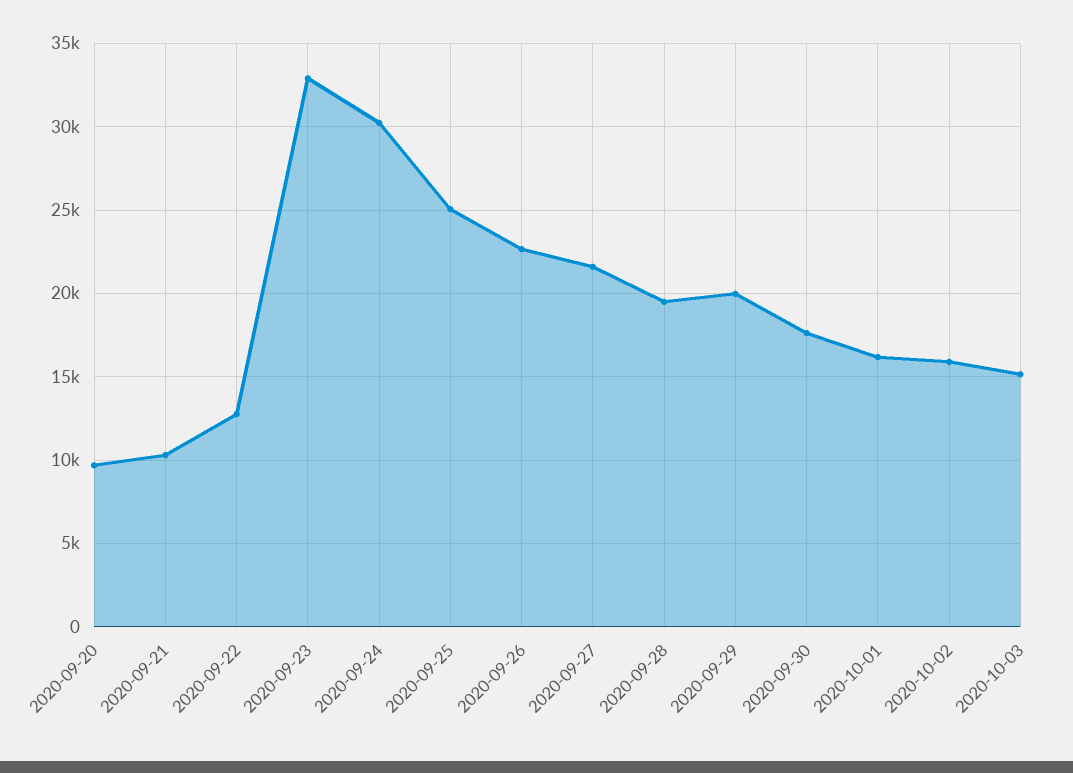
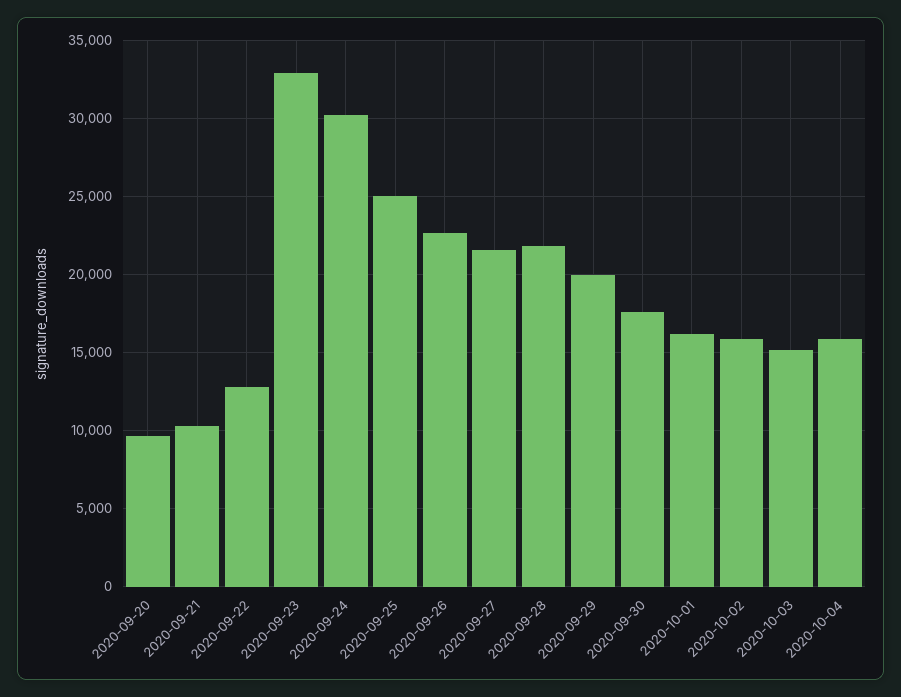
2020-09-28: 19500 -> 22000
2020-10-04: none -> 16000

